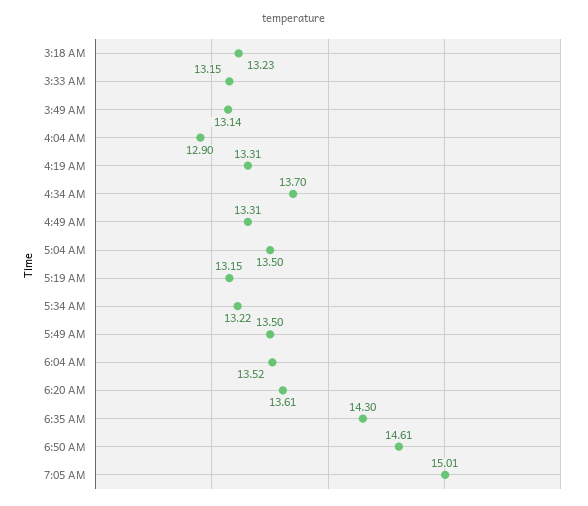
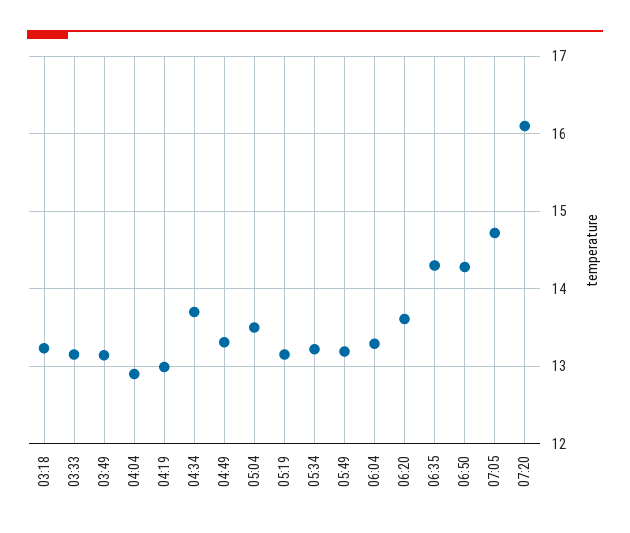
4:19 AM: 13.31 -> 13
5:49 AM: 13.5 -> 13.2
6:04 AM: 13.52 -> 13.3
6:50 AM: 14.61 -> 14.3
7:05 AM: 15.01 -> 14.7
07:20: none -> 16.1

